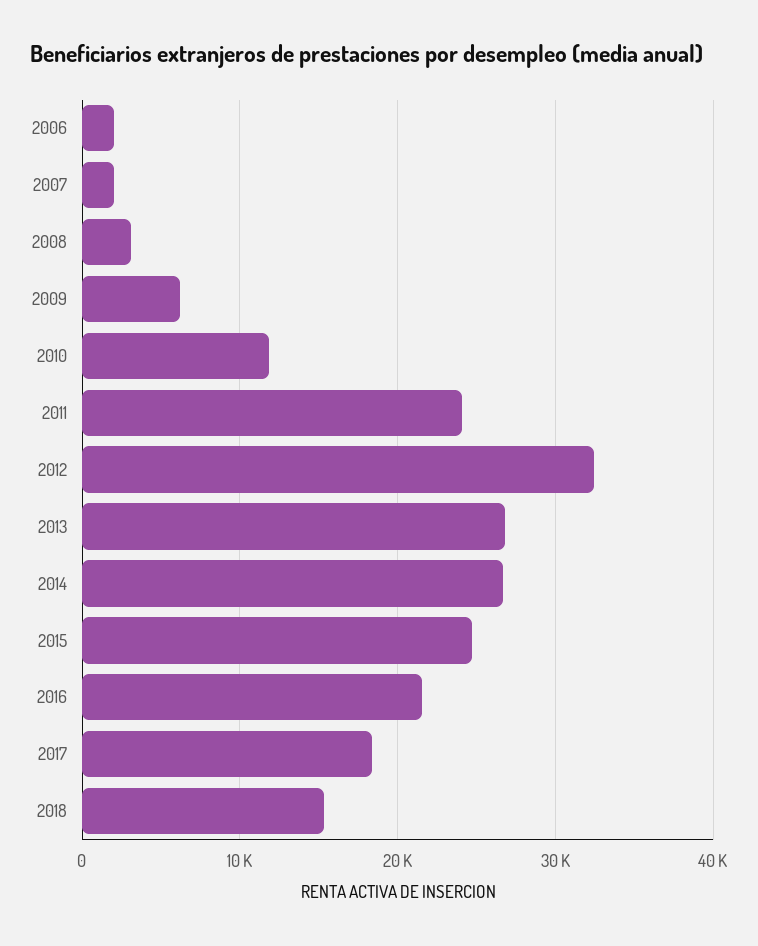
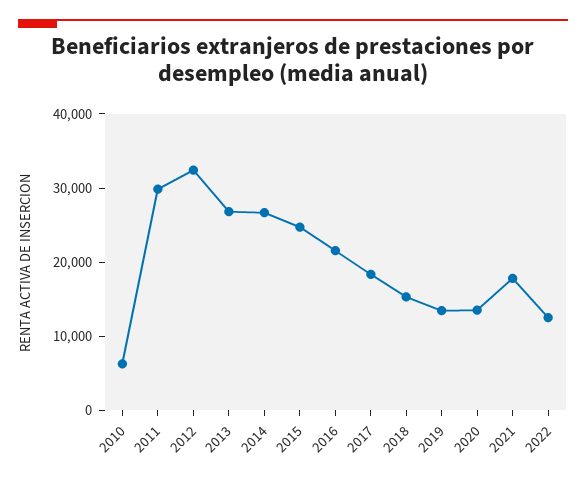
2006: 2000 -> none
2007: 2000 -> none
2008: 3000 -> none
2009: 6000 -> none
2010: 12000 -> 6000
2011: 24000 -> 30000
2019: none -> 14000
2020: none -> 14000
2021: none -> 18000
2022: none -> 12000

